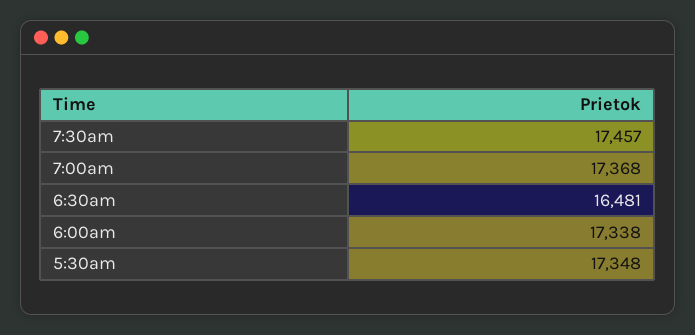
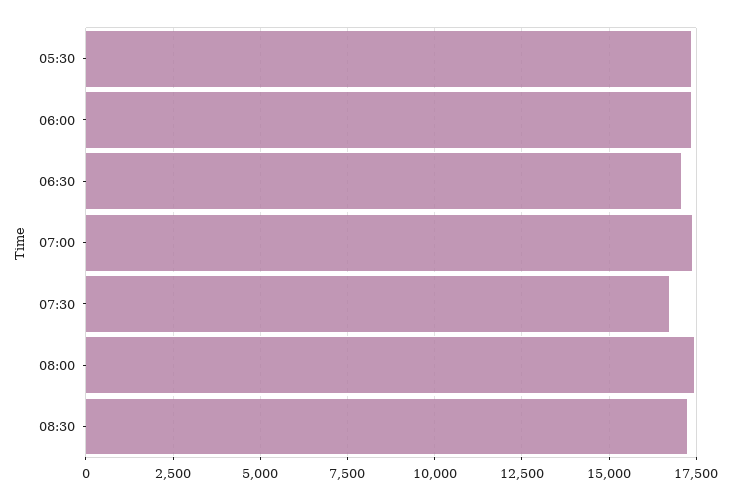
7:30am: 17457 -> 16750
6:30am: 16481 -> 17000
08:00: none -> 17500
08:30: none -> 17250

